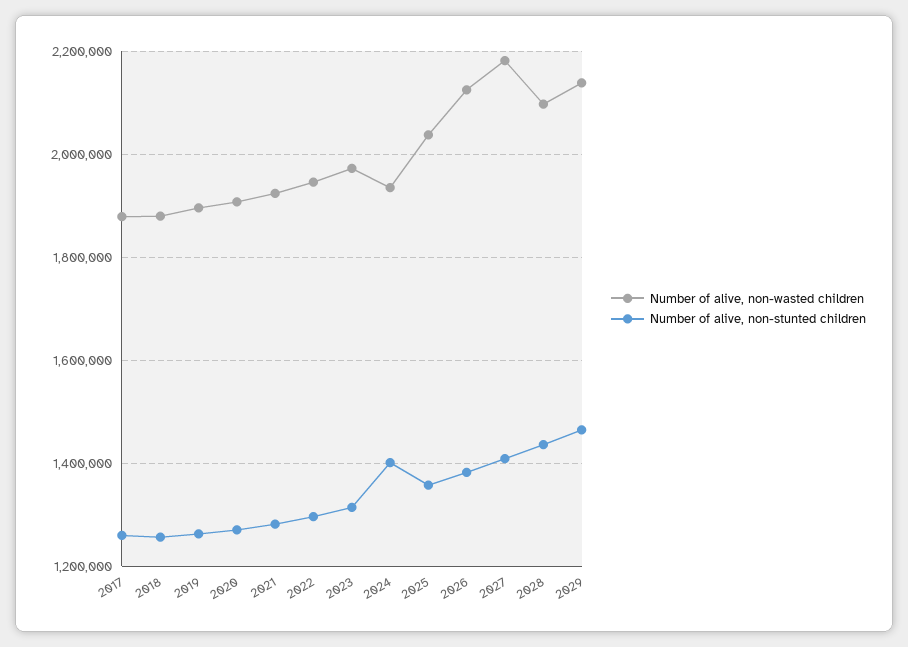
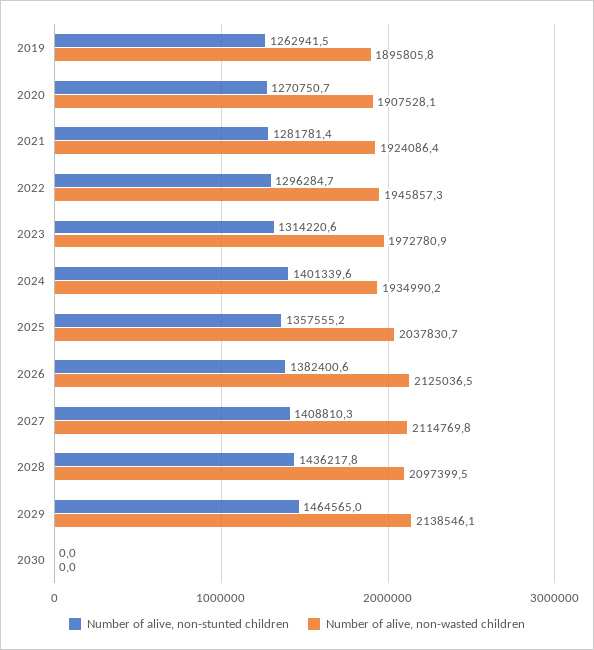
Number of alive, non-wasted children, 2017: 1880000 -> none
Number of alive, non-stunted children, 2017: 1260000 -> none
Number of alive, non-wasted children, 2018: 1880000 -> none
Number of alive, non-stunted children, 2018: 1260000 -> none
Number of alive, non-wasted children, 2027: 2180000 -> 2114769.8
Number of alive, non-stunted children, 2030: none -> 0
Number of alive, non-wasted children, 2030: none -> 0

